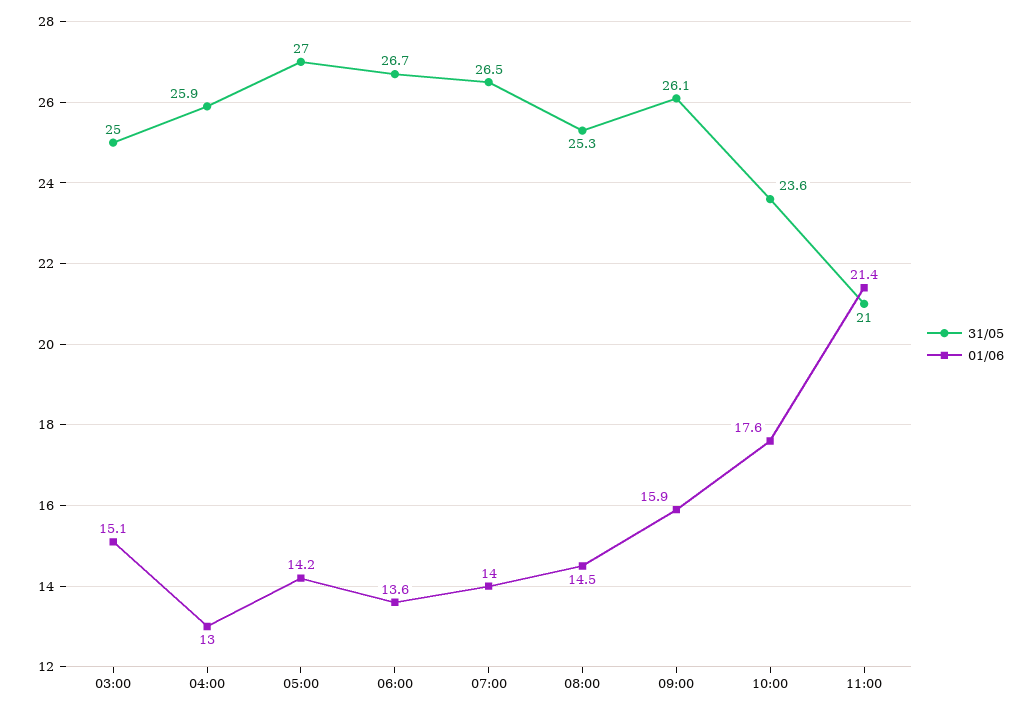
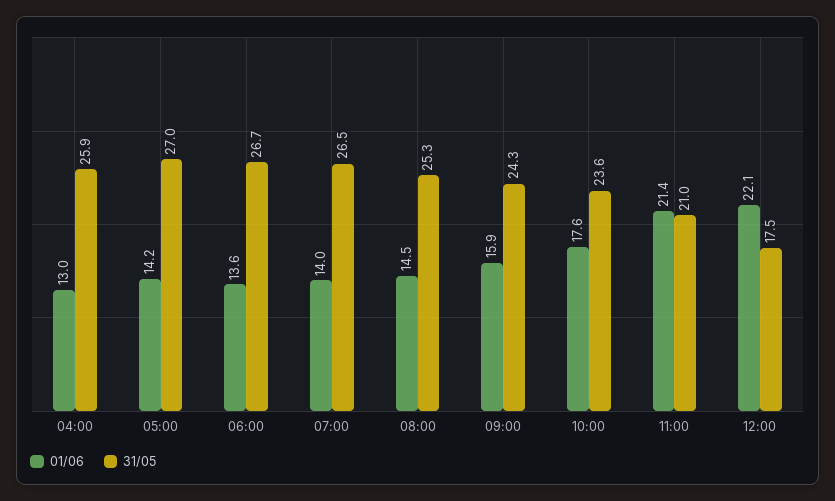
31/05, 03:00: 25 -> none
01/06, 03:00: 15.1 -> none
31/05, 09:00: 26.1 -> 24.3
01/06, 12:00: none -> 22.1
31/05, 12:00: none -> 17.5

